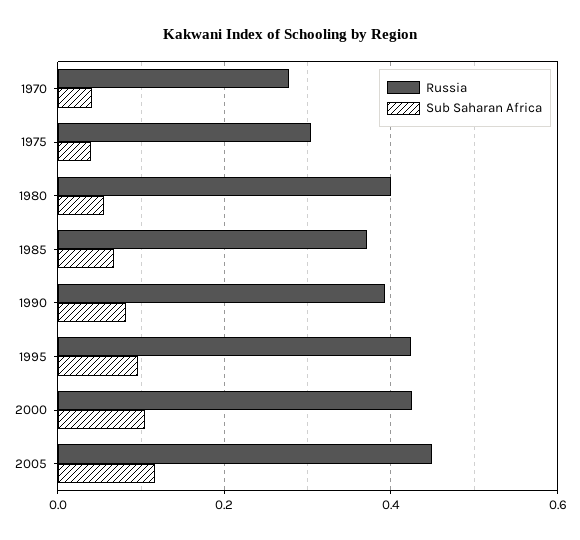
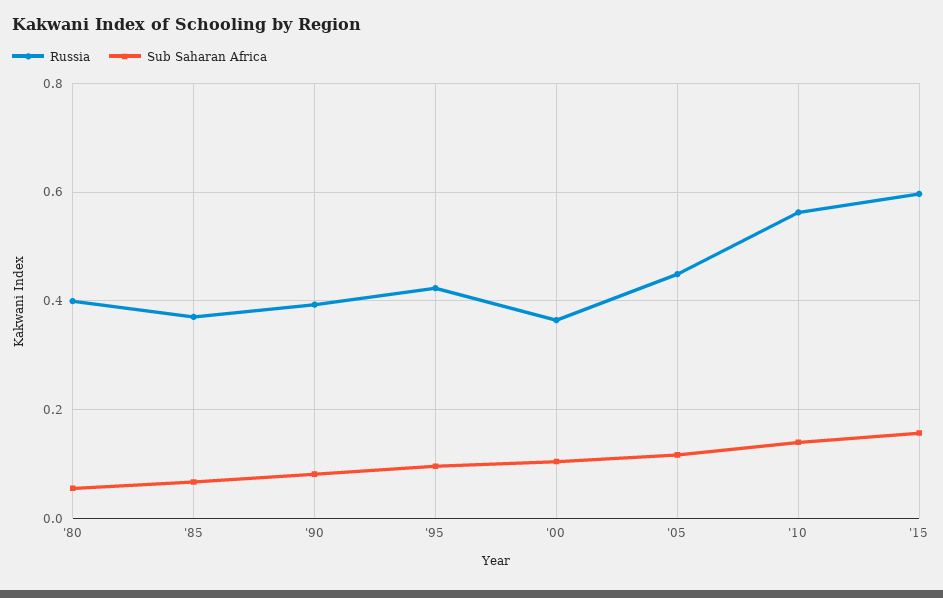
Russia, 1970: 0.28 -> none
Sub Saharan Africa, 1970: 0.04 -> none
Russia, 1975: 0.3 -> none
Sub Saharan Africa, 1975: 0.04 -> none
Russia, 2000: 0.42 -> 0.36
Russia, '10: none -> 0.56
Sub Saharan Africa, '10: none -> 0.14
Russia, '15: none -> 0.6
Sub Saharan Africa, '15: none -> 0.16

